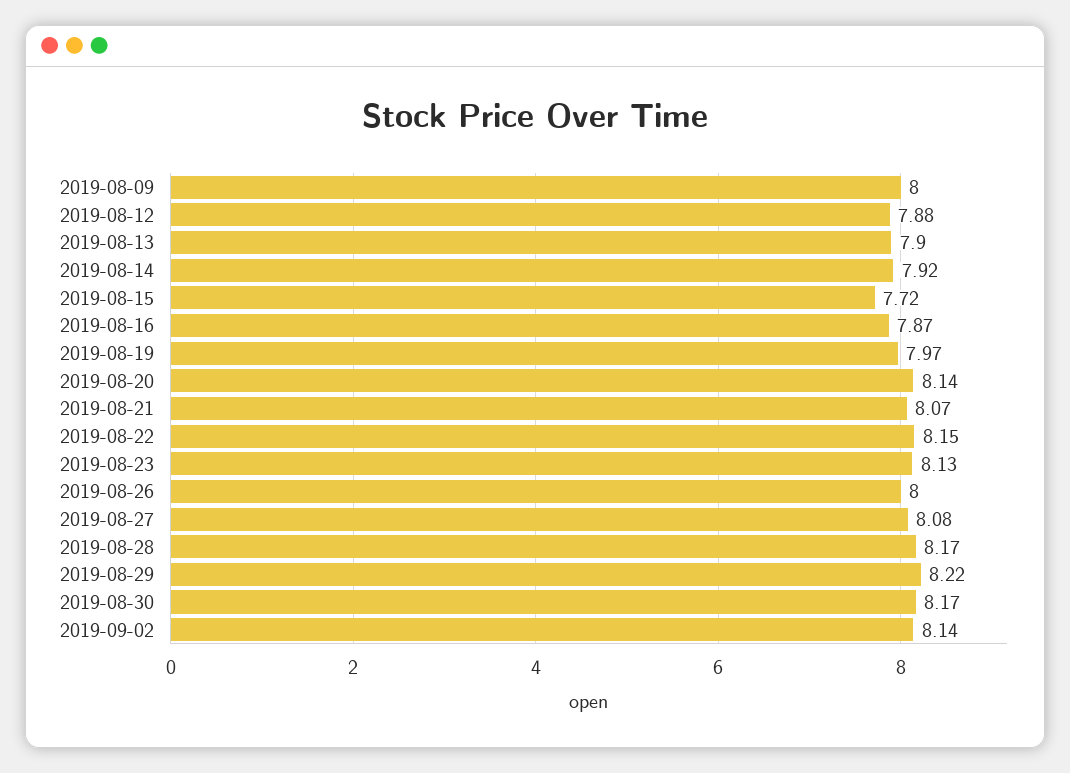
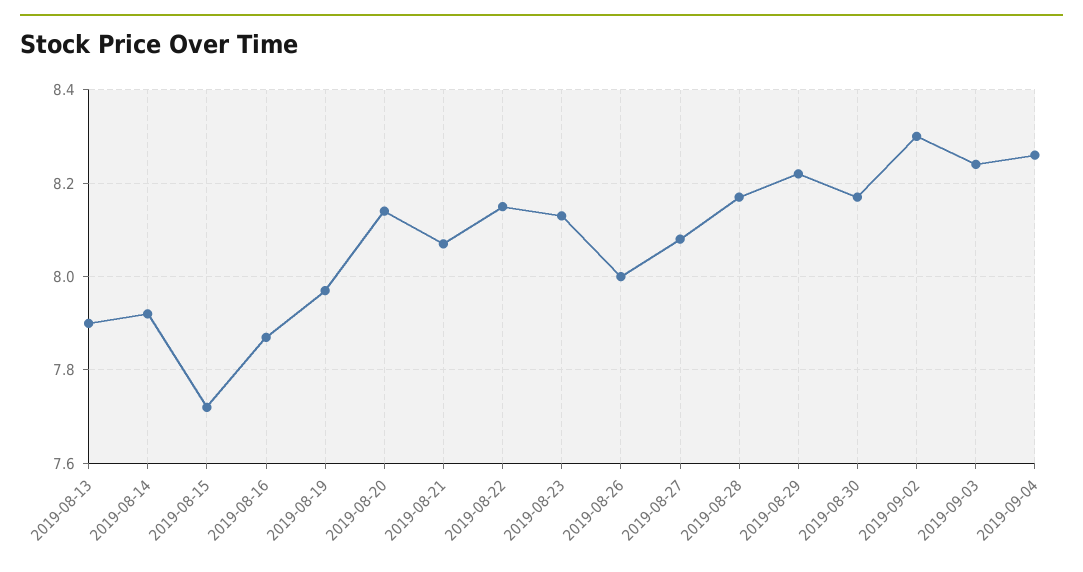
2019-08-09: 8 -> none
2019-08-12: 7.88 -> none
2019-09-02: 8.14 -> 8.3
2019-09-03: none -> 8.25
2019-09-04: none -> 8.25

